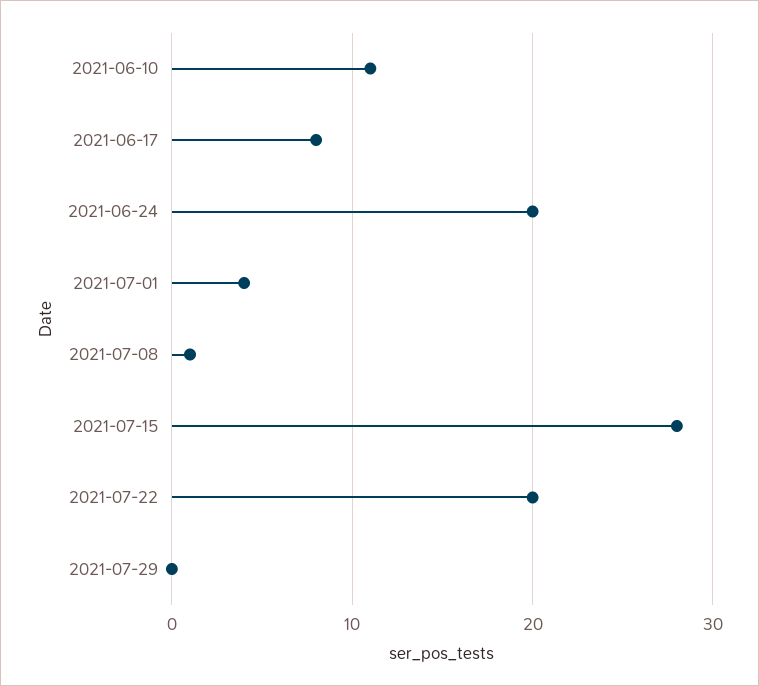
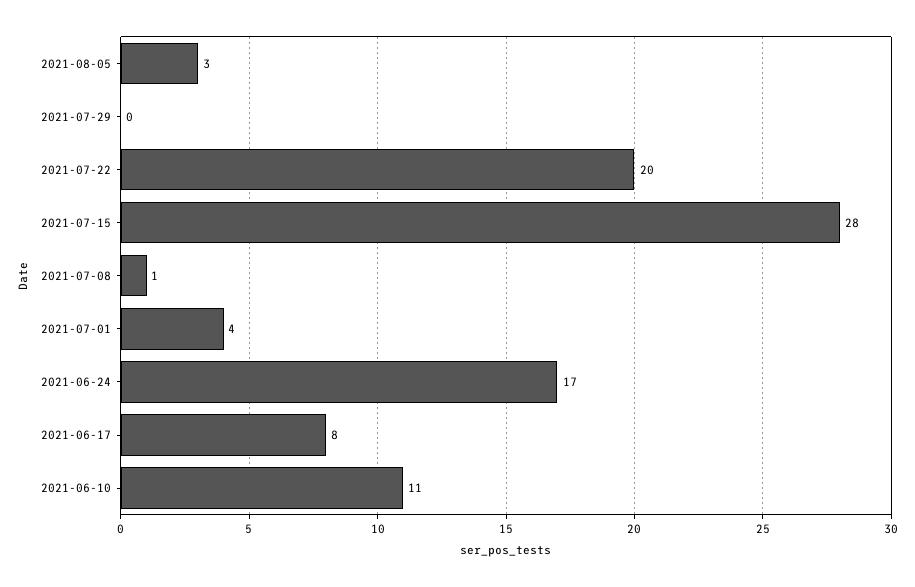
2021-06-24: 20 -> 17
2021-08-05: none -> 3

